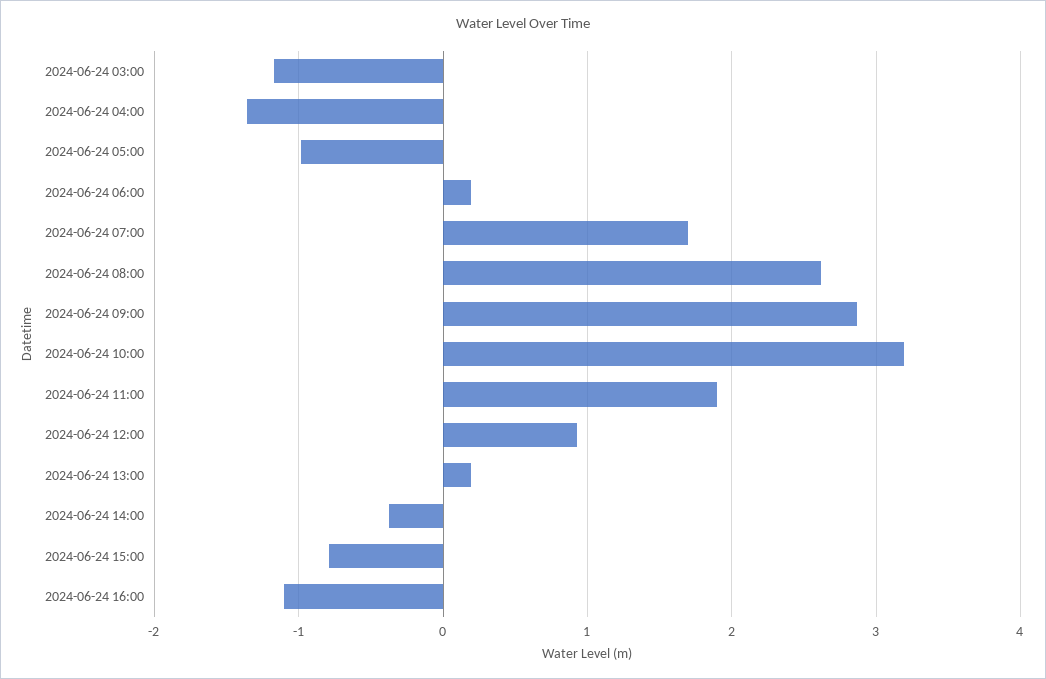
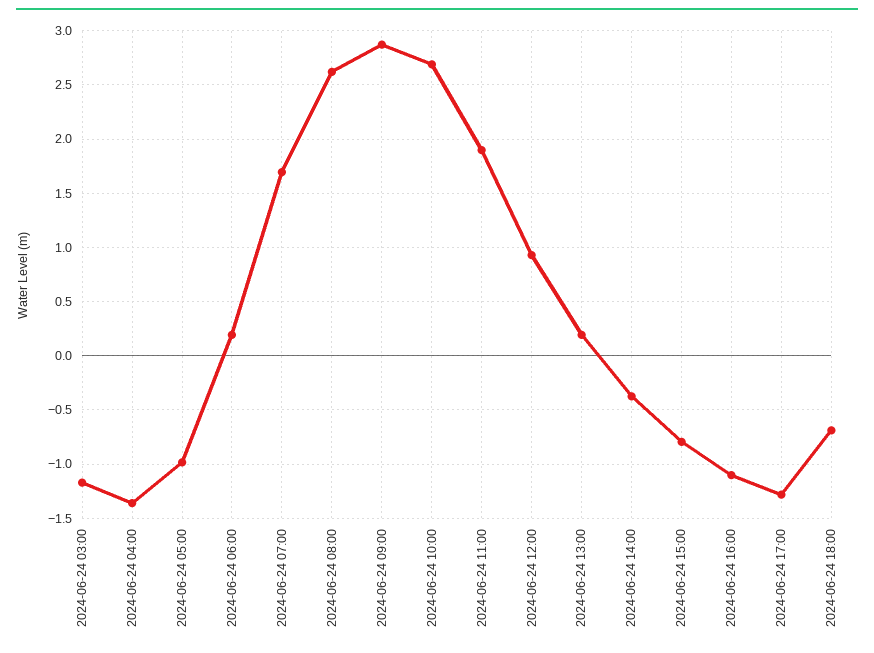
2024-06-24 10:00: 3.2 -> 2.7
2024-06-24 17:00: none -> -1.3
2024-06-24 18:00: none -> -0.7

